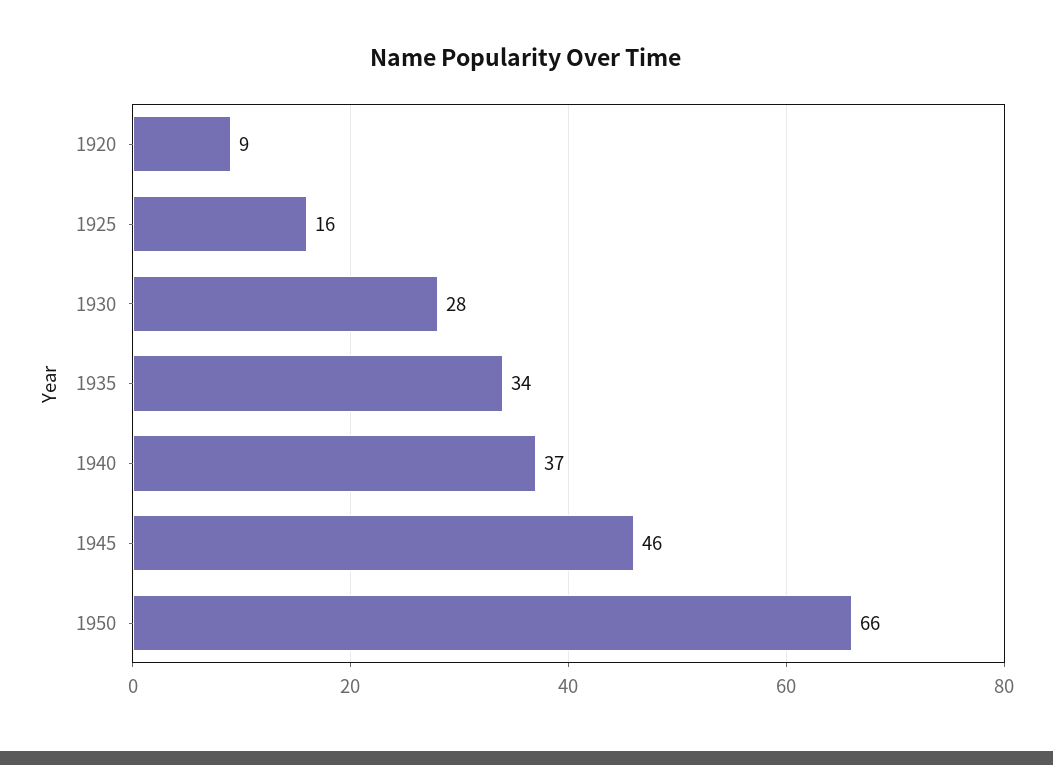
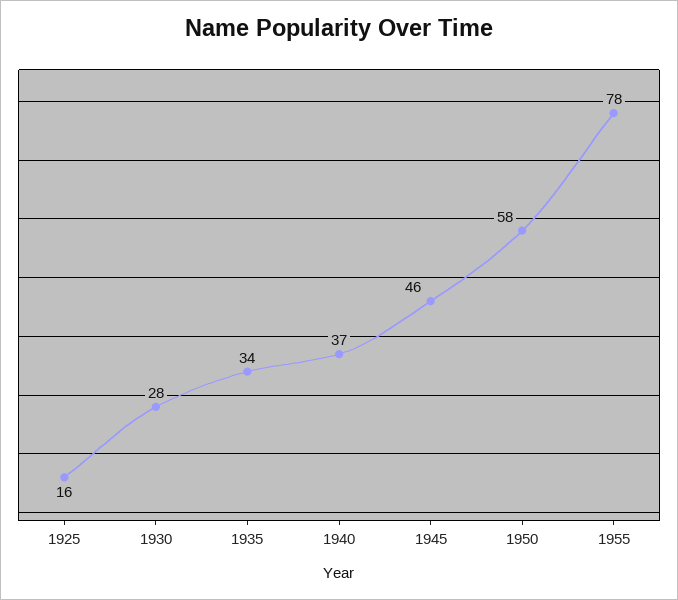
1920: 9 -> none
1950: 66 -> 58
1955: none -> 78

